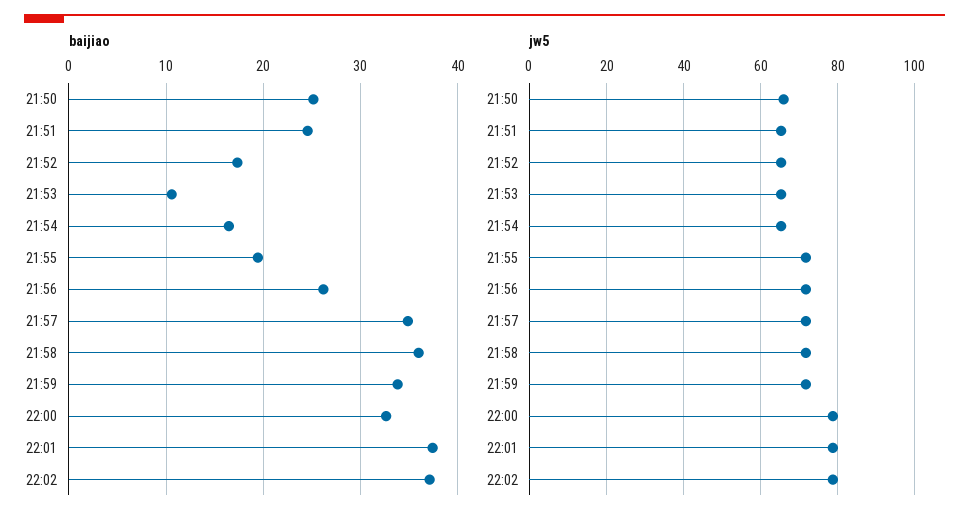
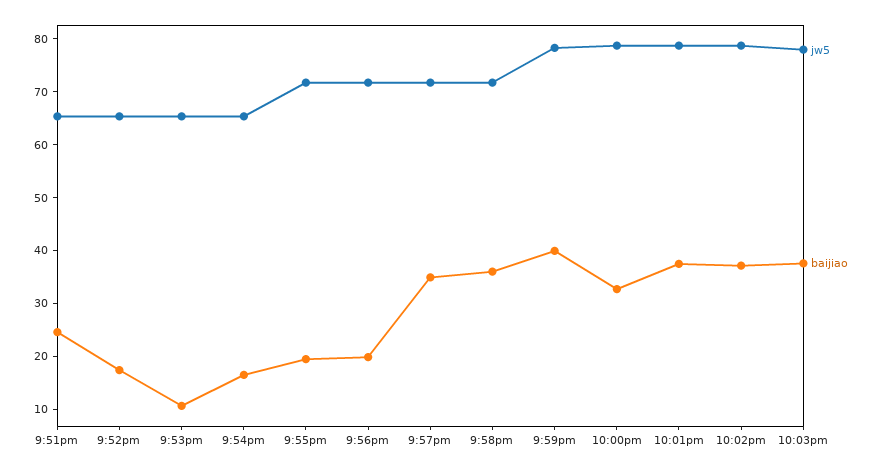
baijiao, 21:50: 25 -> none
baijiao, 21:56: 26 -> 20
baijiao, 21:59: 34 -> 40
jw5, 21:50: 66 -> none
jw5, 21:59: 72 -> 78
jw5, 10:03pm: none -> 78
baijiao, 10:03pm: none -> 38

